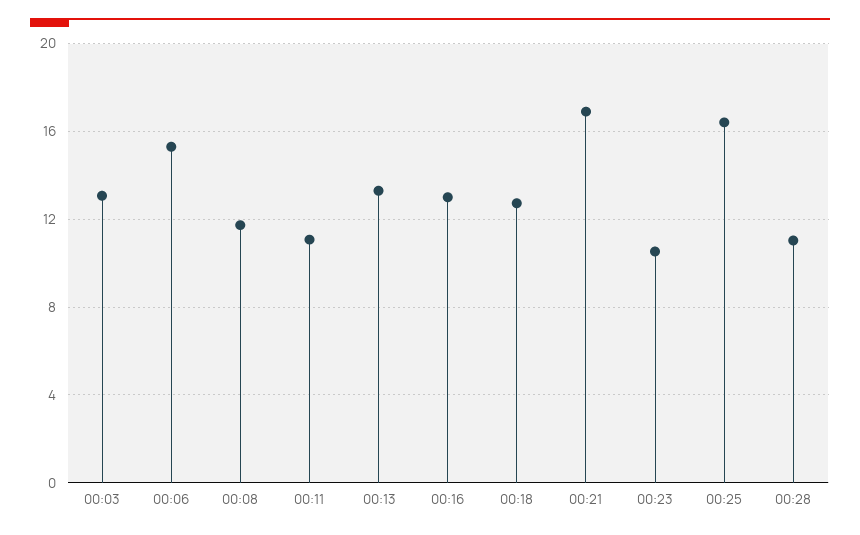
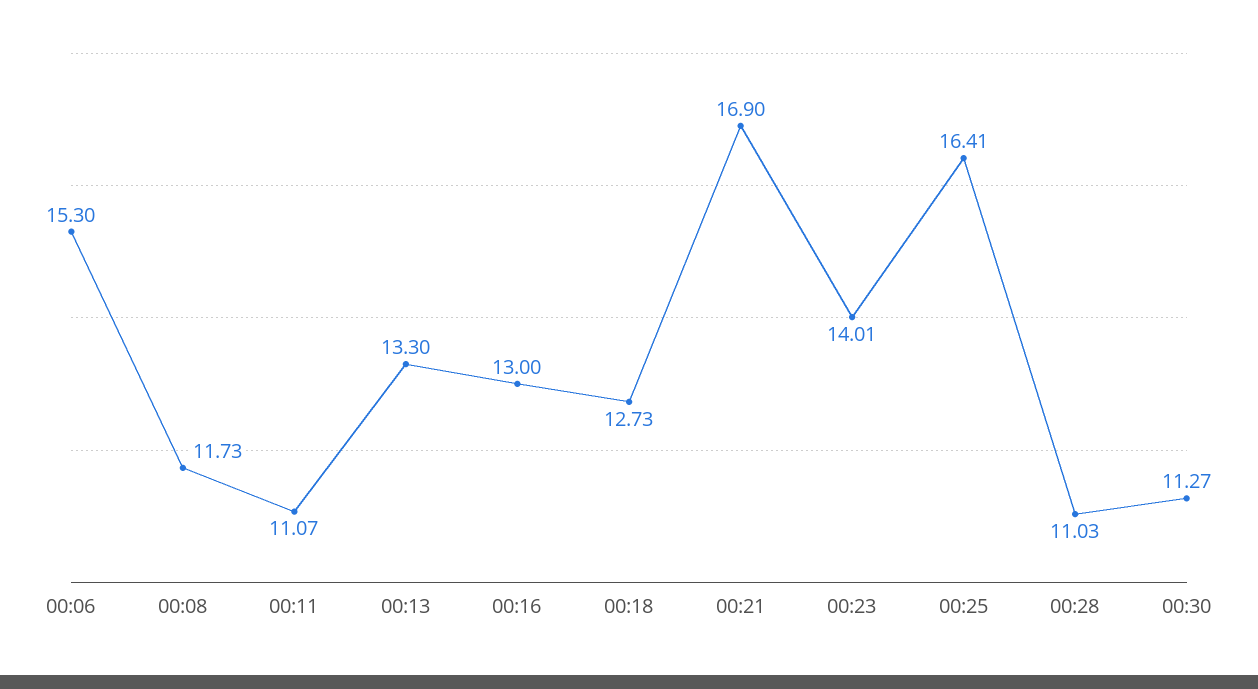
00:03: 13 -> none
00:23: 10.5 -> 14.01
00:30: none -> 11.27

